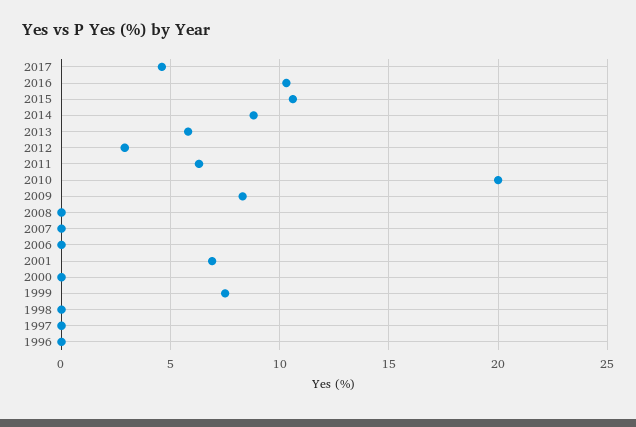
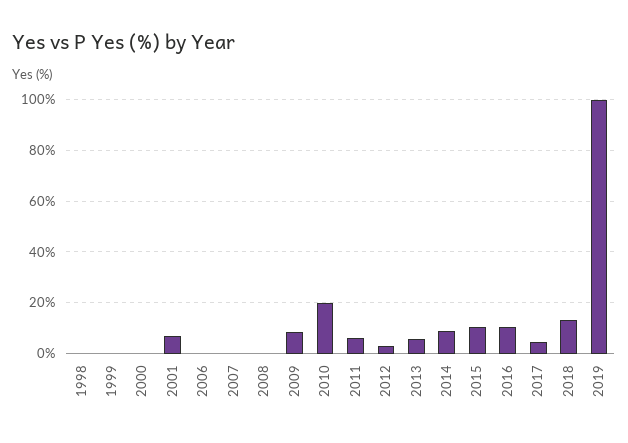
1999: 7.5 -> 0
1997: 0 -> none
1996: 0 -> none
2018: none -> 12.5
2019: none -> 100

